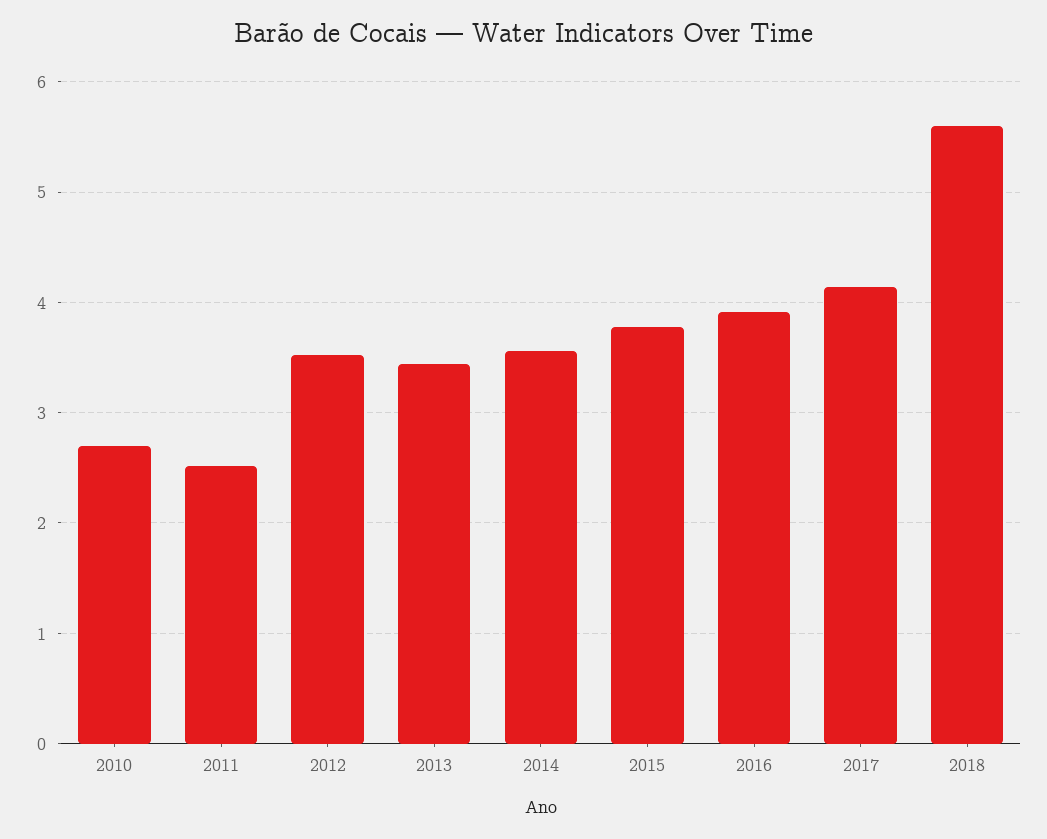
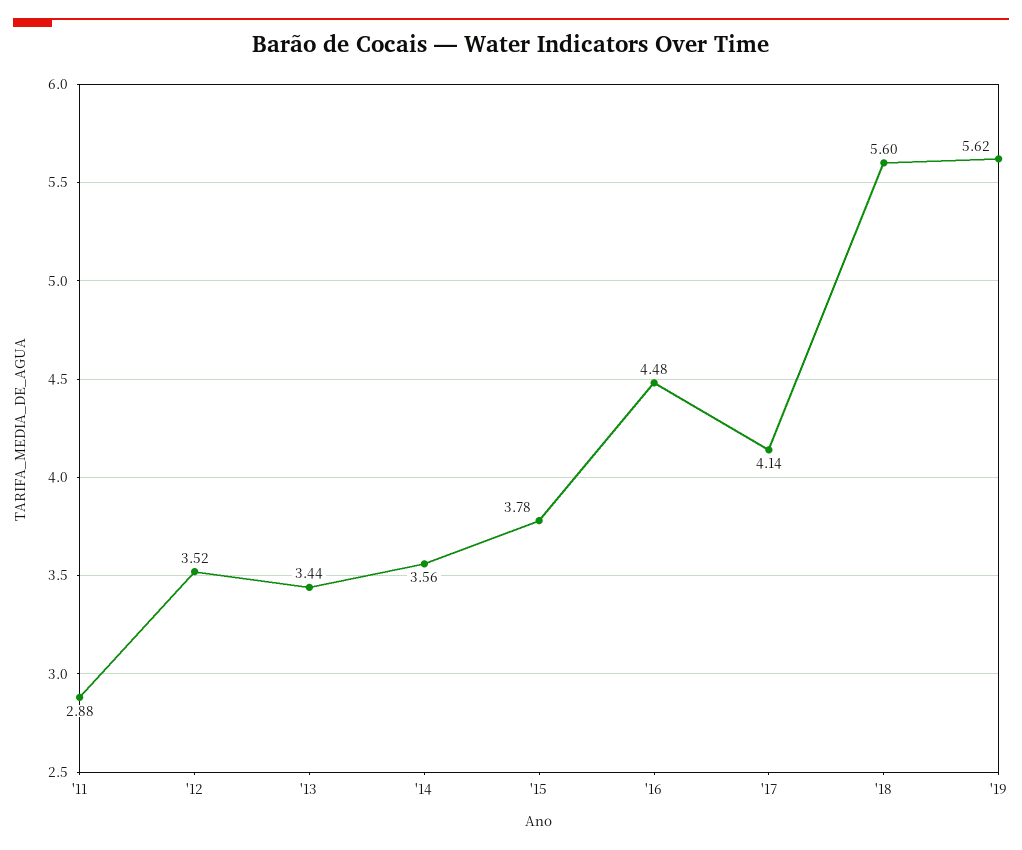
2010: 2.7 -> none
2011: 2.5 -> 2.88
2016: 3.9 -> 4.48
'19: none -> 5.62

